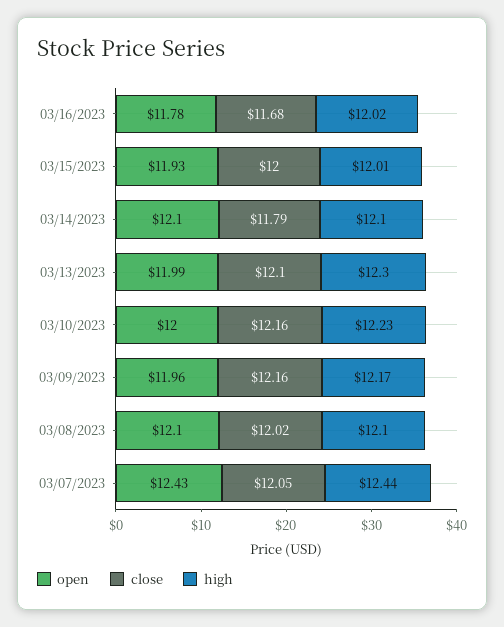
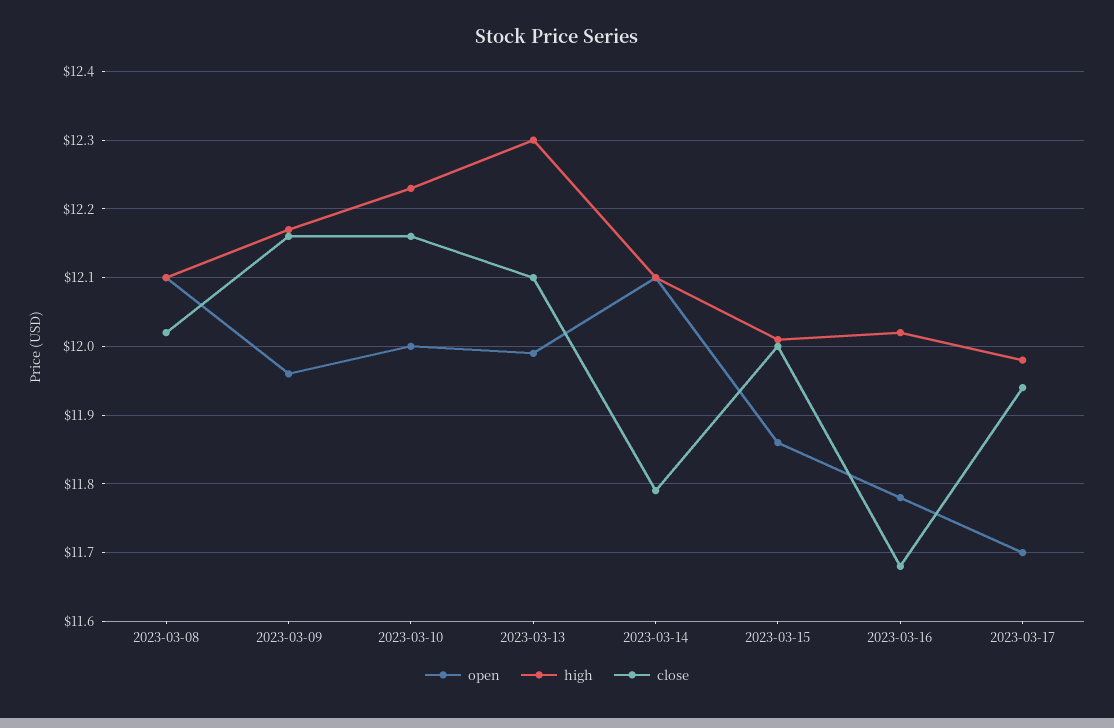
open, 03/15/2023: 11.93 -> 11.86
open, 03/07/2023: 12.43 -> none
close, 03/07/2023: 12.05 -> none
high, 03/07/2023: 12.44 -> none
open, 2023-03-17: none -> 11.7
high, 2023-03-17: none -> 11.98
close, 2023-03-17: none -> 11.94

